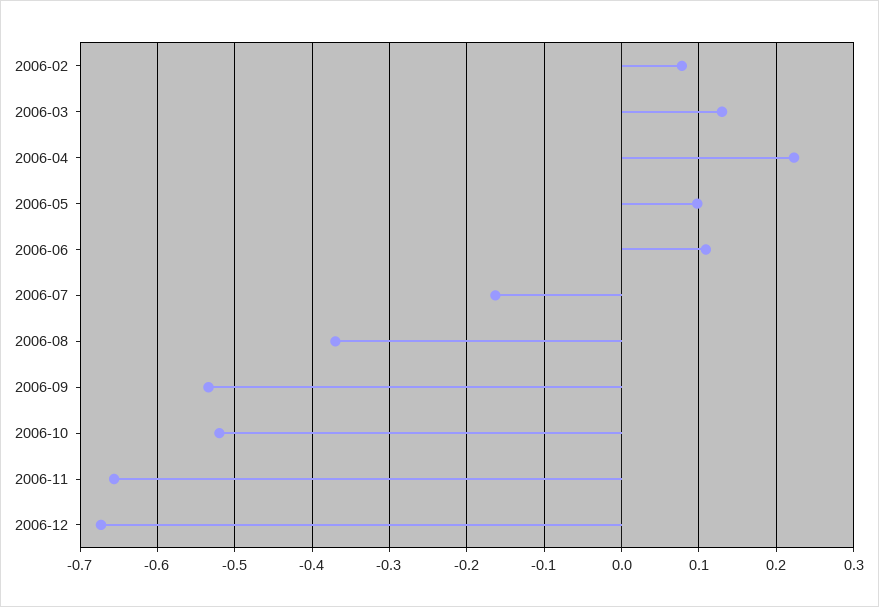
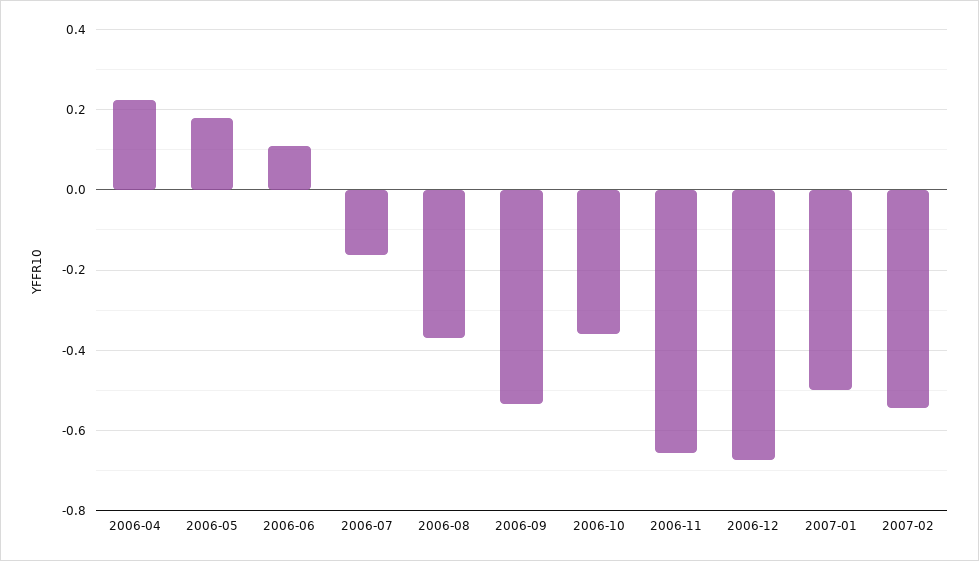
2006-02: 0.08 -> none
2006-03: 0.13 -> none
2006-05: 0.1 -> 0.18
2006-10: -0.52 -> -0.36
2007-01: none -> -0.5
2007-02: none -> -0.54

